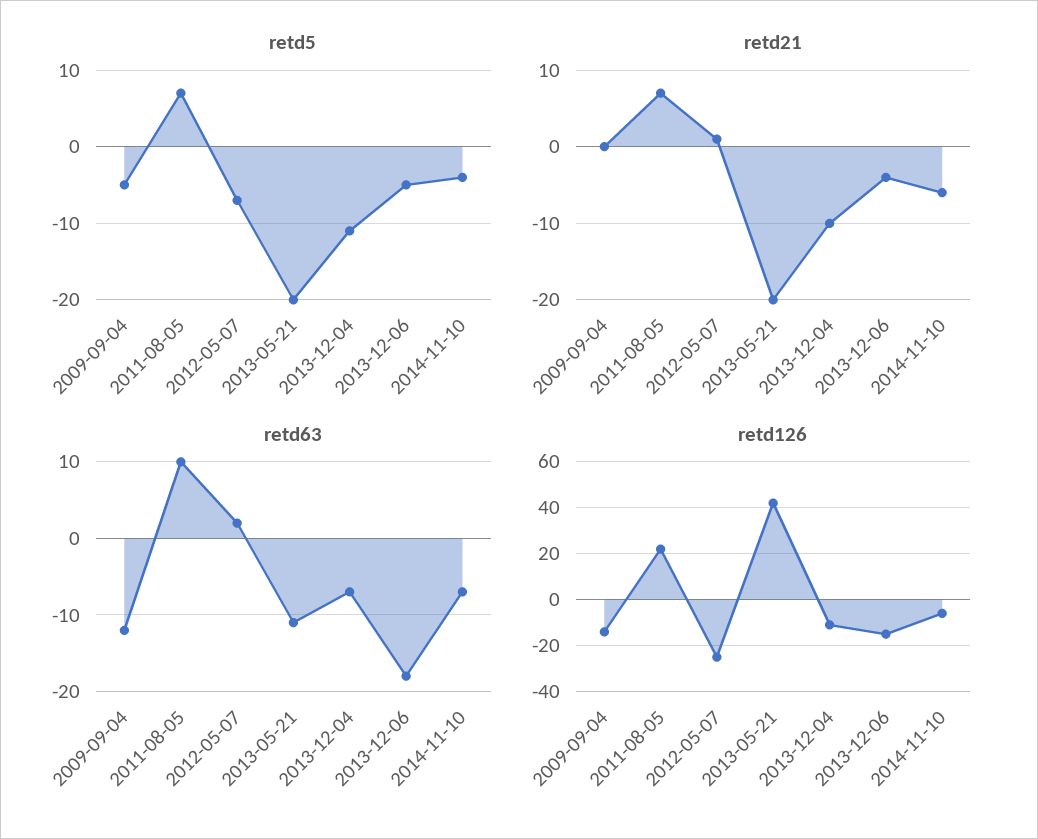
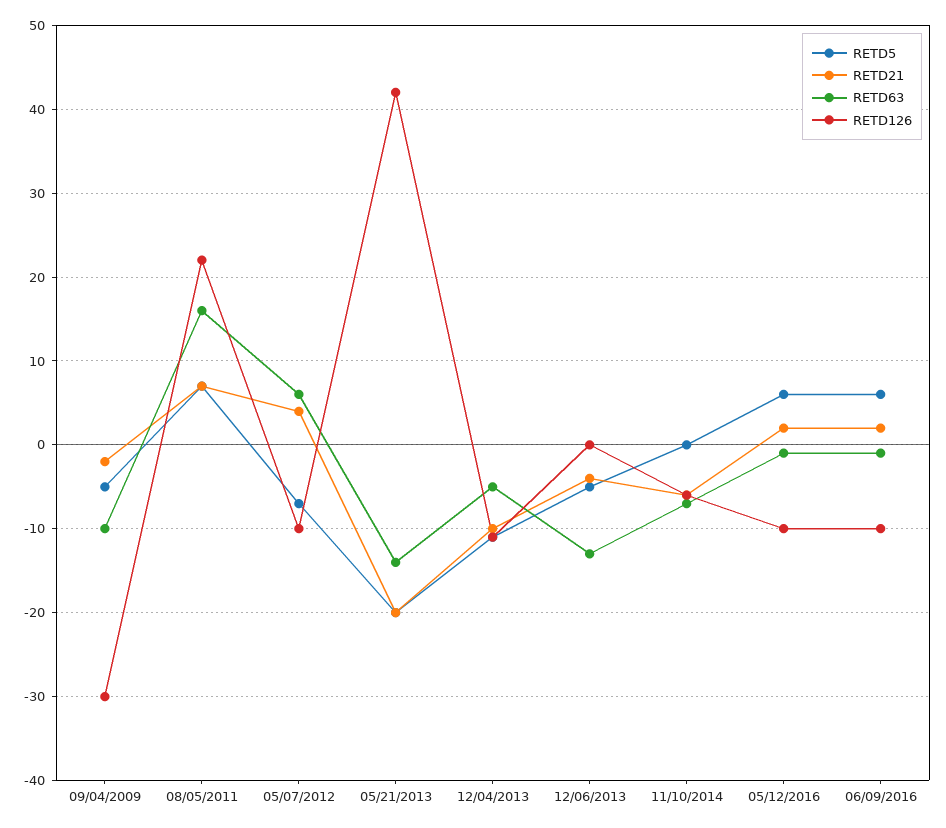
retd5, 2014-11-10: -4 -> 0
retd21, 2009-09-04: 0 -> -2
retd21, 2012-05-07: 1 -> 4
retd63, 2009-09-04: -12 -> -10
retd63, 2011-08-05: 10 -> 16
retd63, 2012-05-07: 2 -> 6
retd63, 2013-05-21: -11 -> -14
retd63, 2013-12-04: -7 -> -5
retd63, 2013-12-06: -18 -> -13
retd126, 2009-09-04: -15 -> -30
retd126, 2012-05-07: -25 -> -10
retd126, 2013-12-06: -15 -> 0
retd5, 05/12/2016: none -> 6
retd21, 05/12/2016: none -> 2
retd63, 05/12/2016: none -> -1
retd126, 05/12/2016: none -> -10
retd5, 06/09/2016: none -> 6
retd21, 06/09/2016: none -> 2
retd63, 06/09/2016: none -> -1
retd126, 06/09/2016: none -> -10

